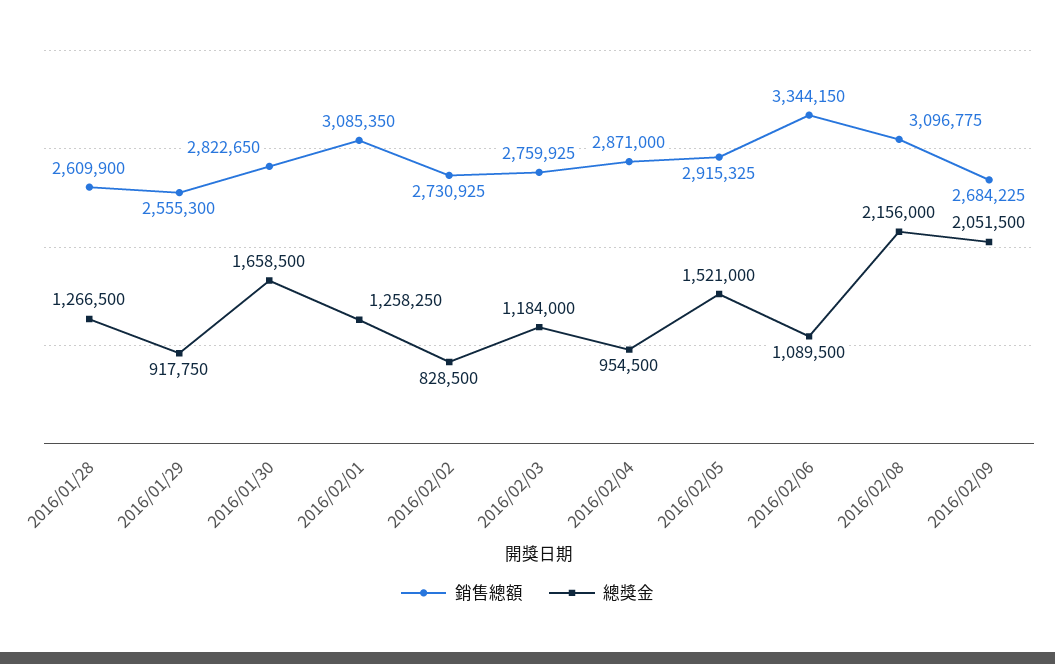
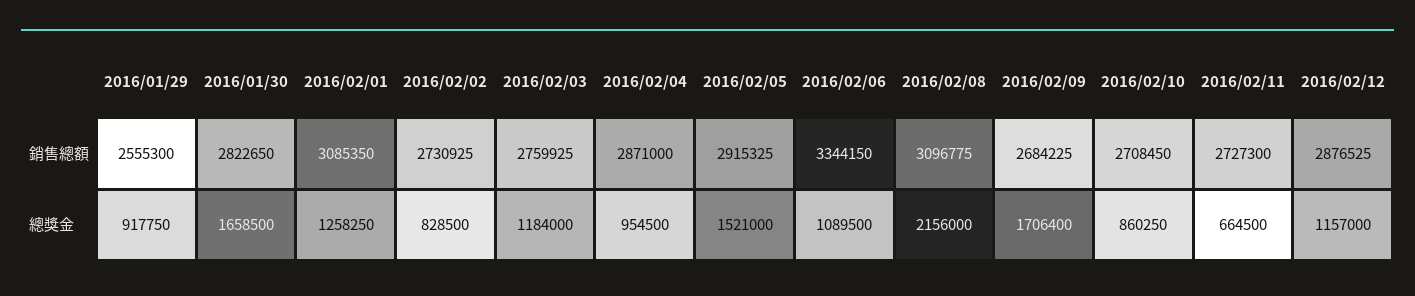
銷售總額, 2016/01/28: 2609900 -> none
總獎金, 2016/01/28: 1266500 -> none
總獎金, 2016/02/09: 2051500 -> 1706400
銷售總額, 2016/02/10: none -> 2708450
銷售總額, 2016/02/11: none -> 2727300
銷售總額, 2016/02/12: none -> 2876525
總獎金, 2016/02/10: none -> 860250
總獎金, 2016/02/11: none -> 664500
總獎金, 2016/02/12: none -> 1157000

